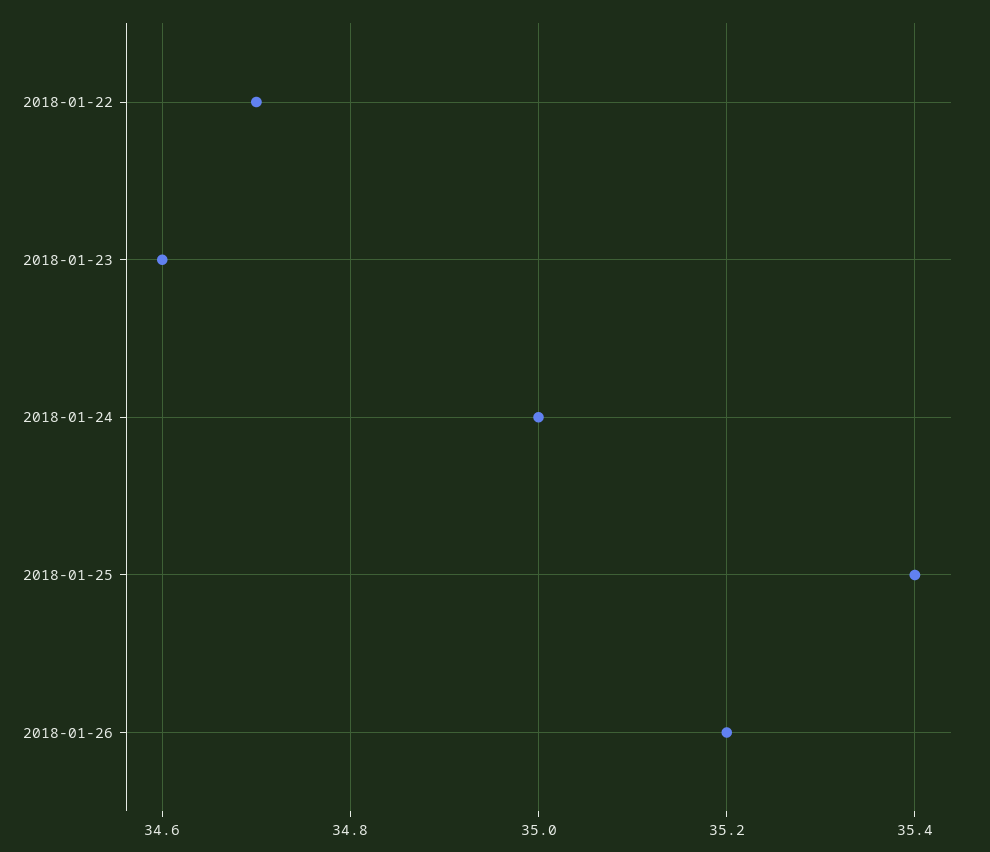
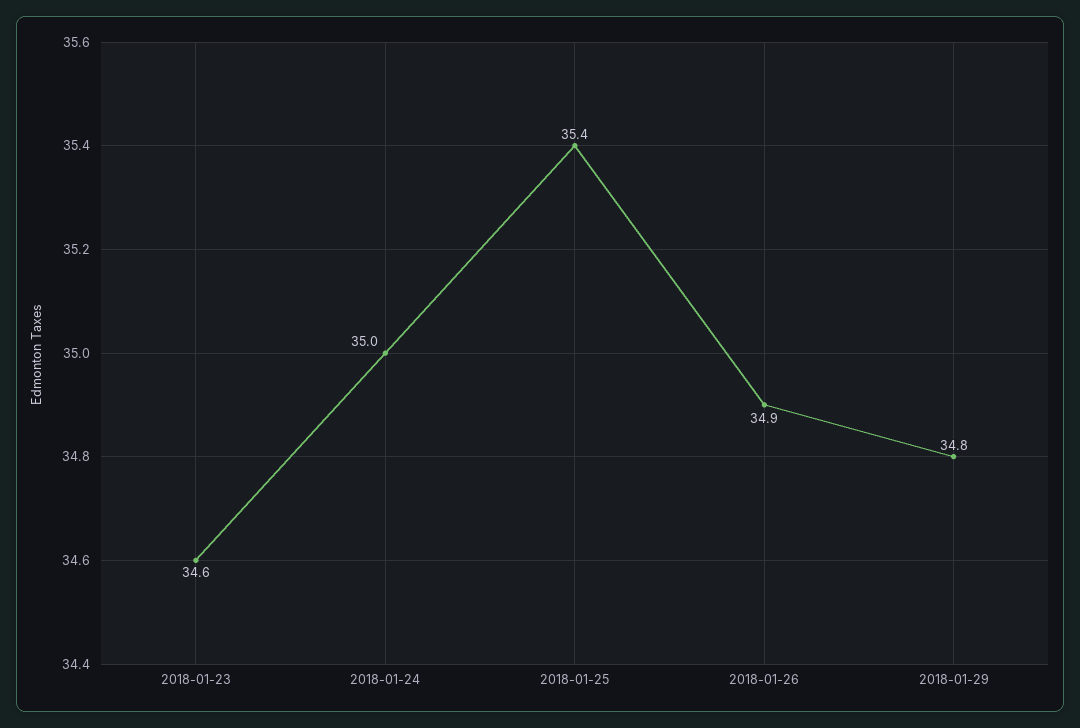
2018-01-22: 34.7 -> none
2018-01-26: 35.2 -> 34.9
2018-01-29: none -> 34.8

